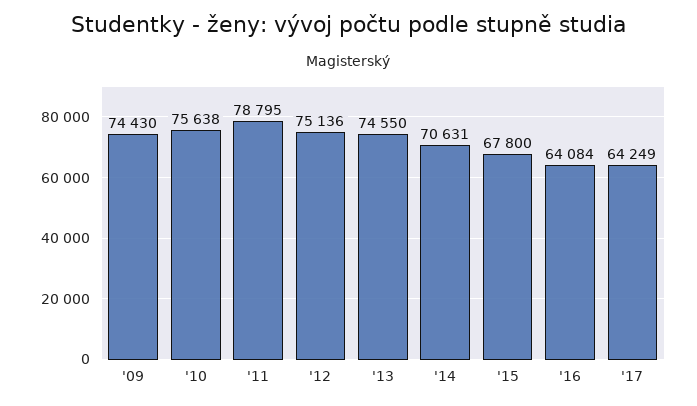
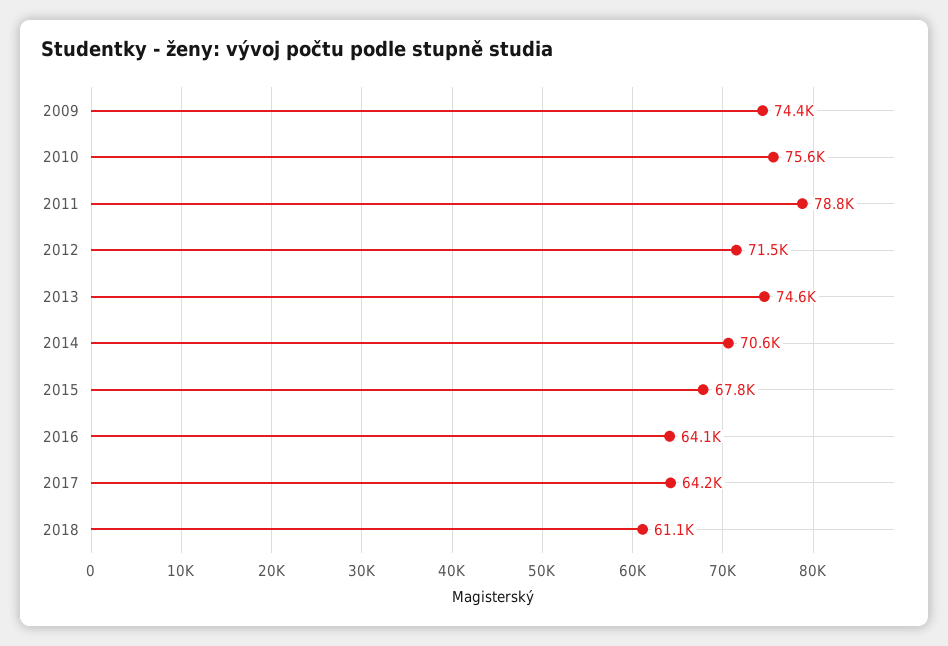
'12: 75136 -> 71500
2018: none -> 61100

